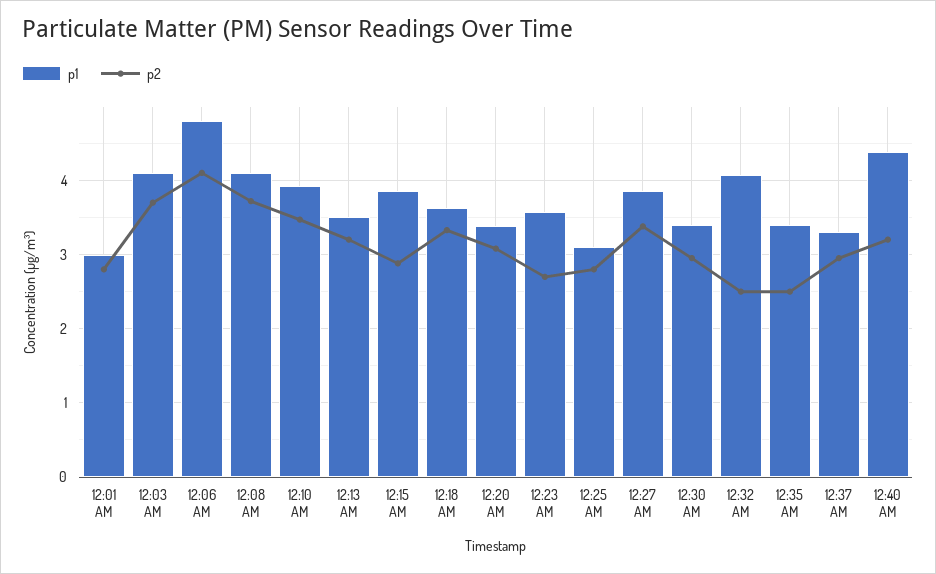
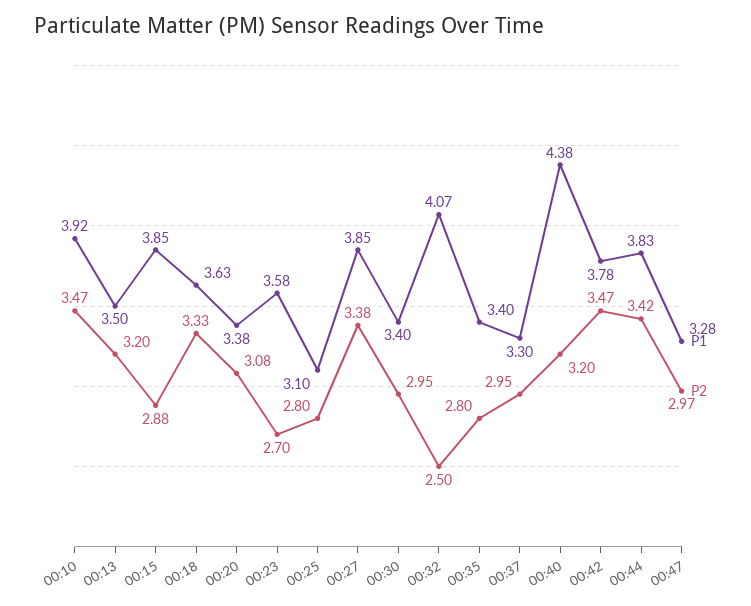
p1, 12:01 AM: 3 -> none
p2, 12:01 AM: 2.8 -> none
p1, 12:03 AM: 4.1 -> none
p2, 12:03 AM: 3.7 -> none
p1, 12:06 AM: 4.8 -> none
p2, 12:06 AM: 4.1 -> none
p1, 12:08 AM: 4.1 -> none
p2, 12:08 AM: 3.7 -> none
p2, 12:35 AM: 2.5 -> 2.8
p1, 00:42: none -> 3.78
p2, 00:42: none -> 3.47
p1, 00:44: none -> 3.83
p2, 00:44: none -> 3.42
p1, 00:47: none -> 3.28
p2, 00:47: none -> 2.97

